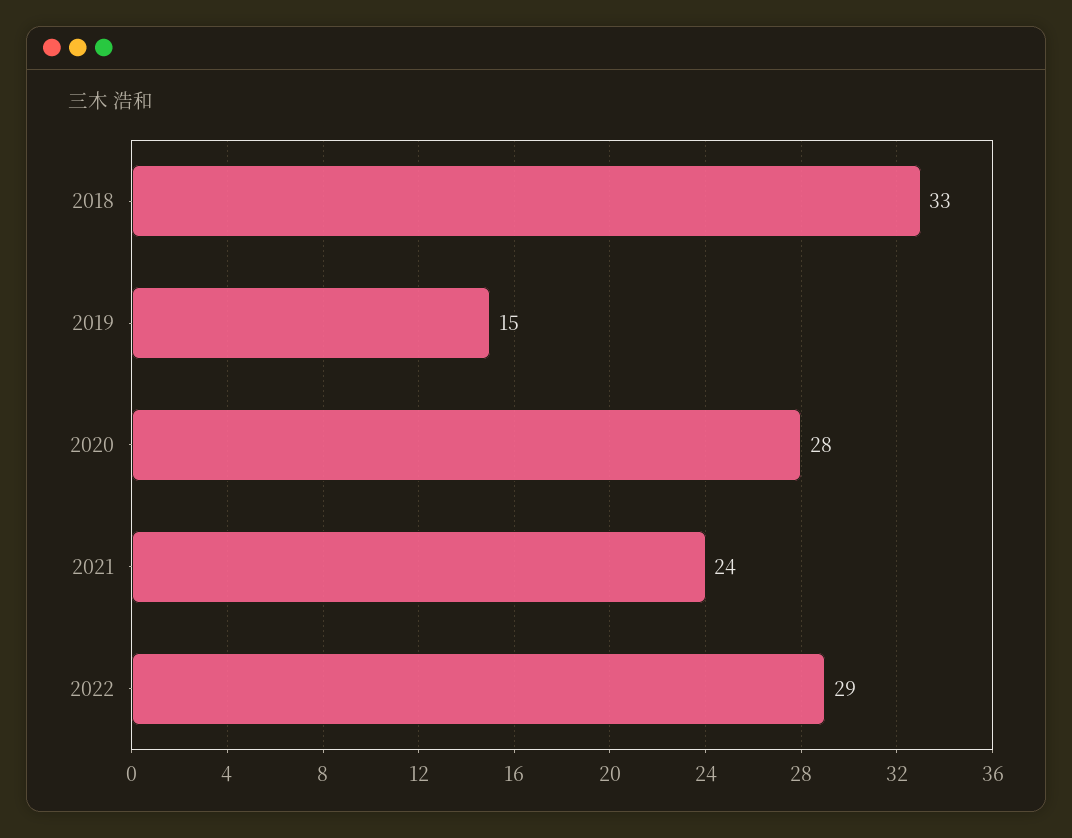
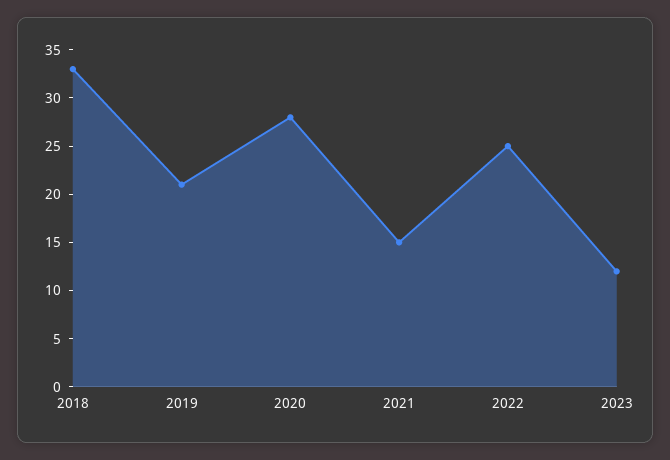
2019: 15 -> 21
2021: 24 -> 15
2022: 29 -> 25
2023: none -> 12

